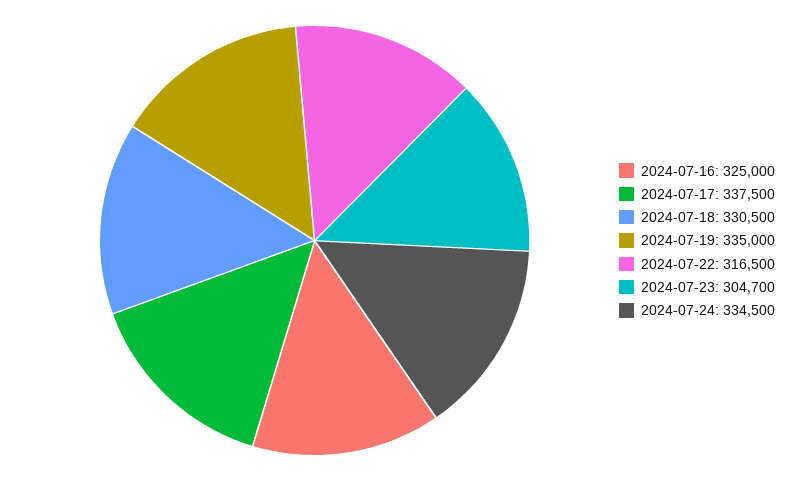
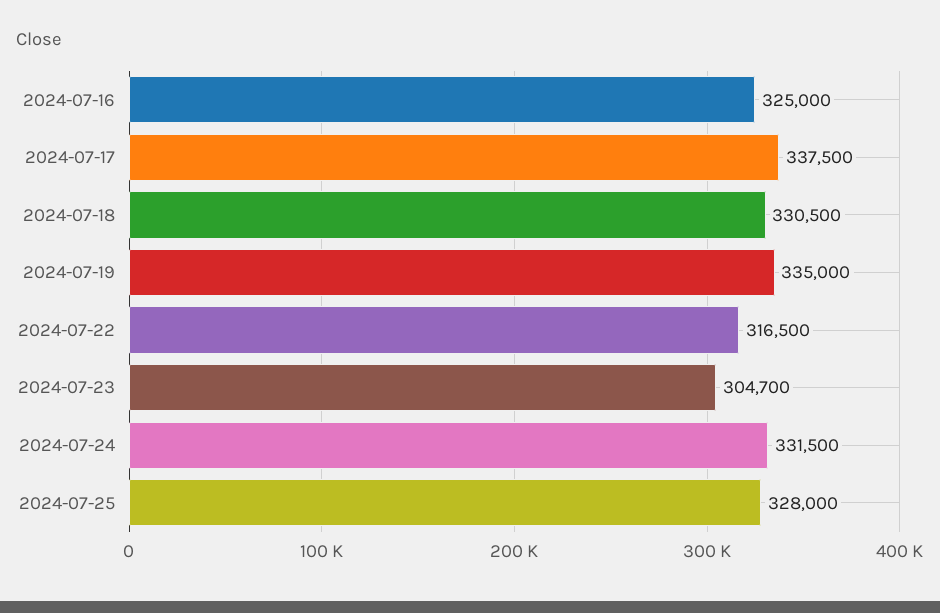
2024-07-24: 334500 -> 331500
2024-07-25: none -> 328000

